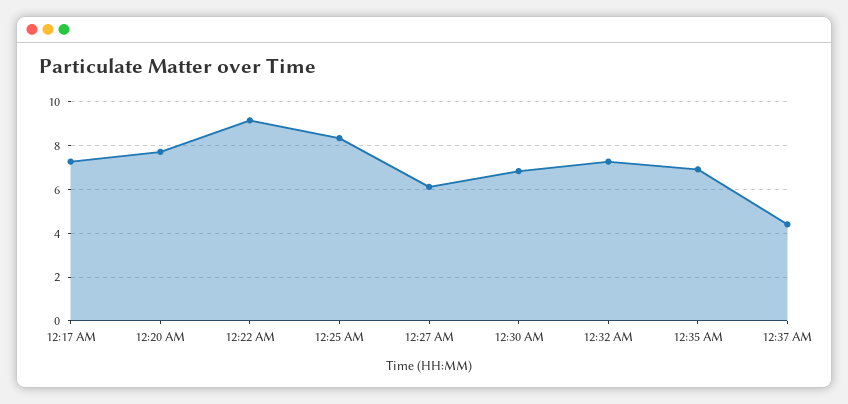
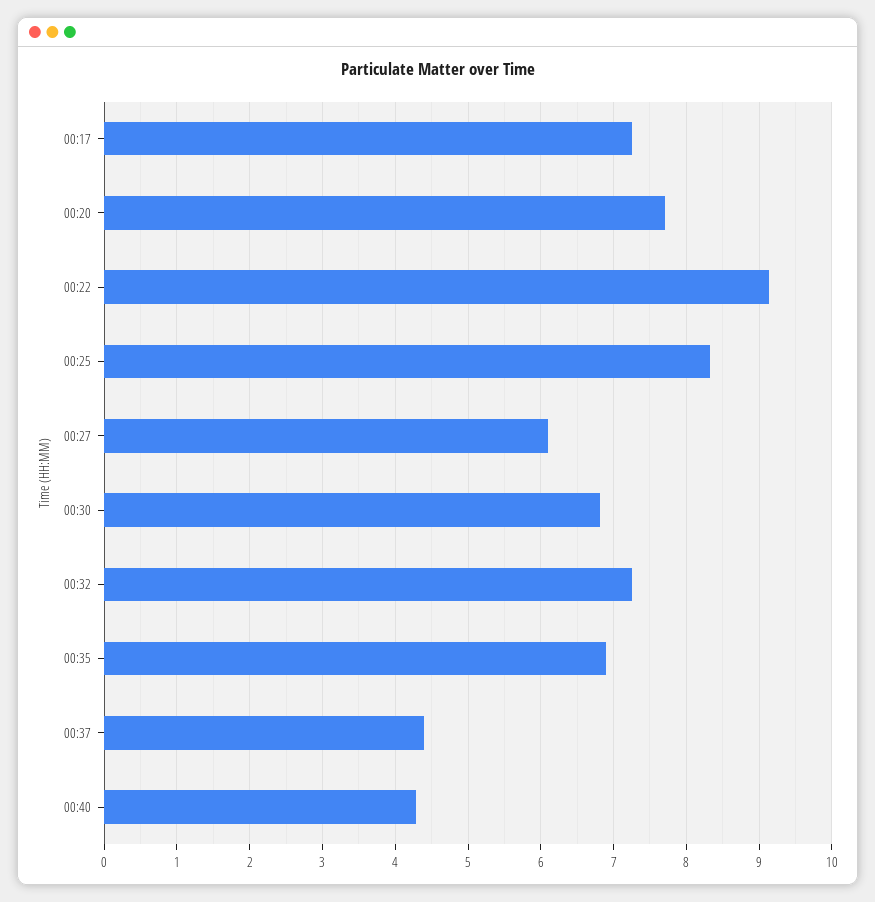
00:40: none -> 4.3

